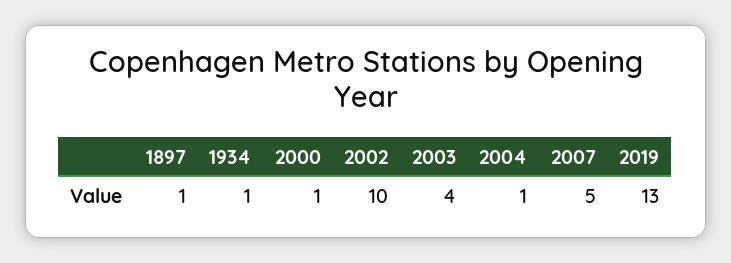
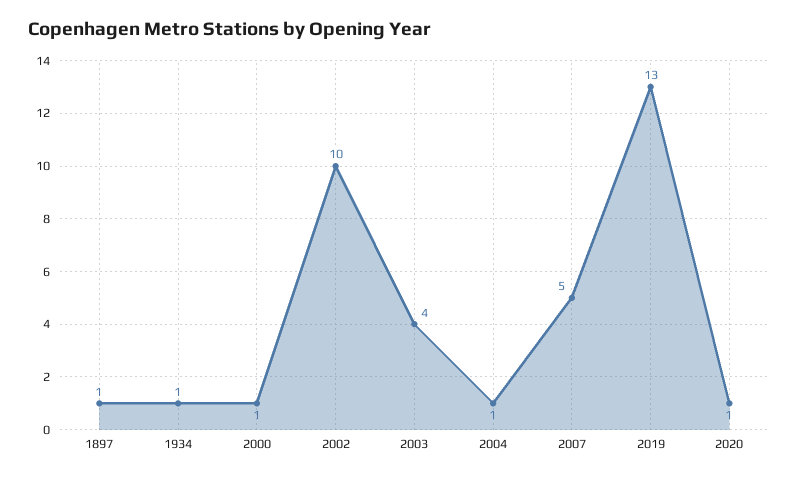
2020: none -> 1

